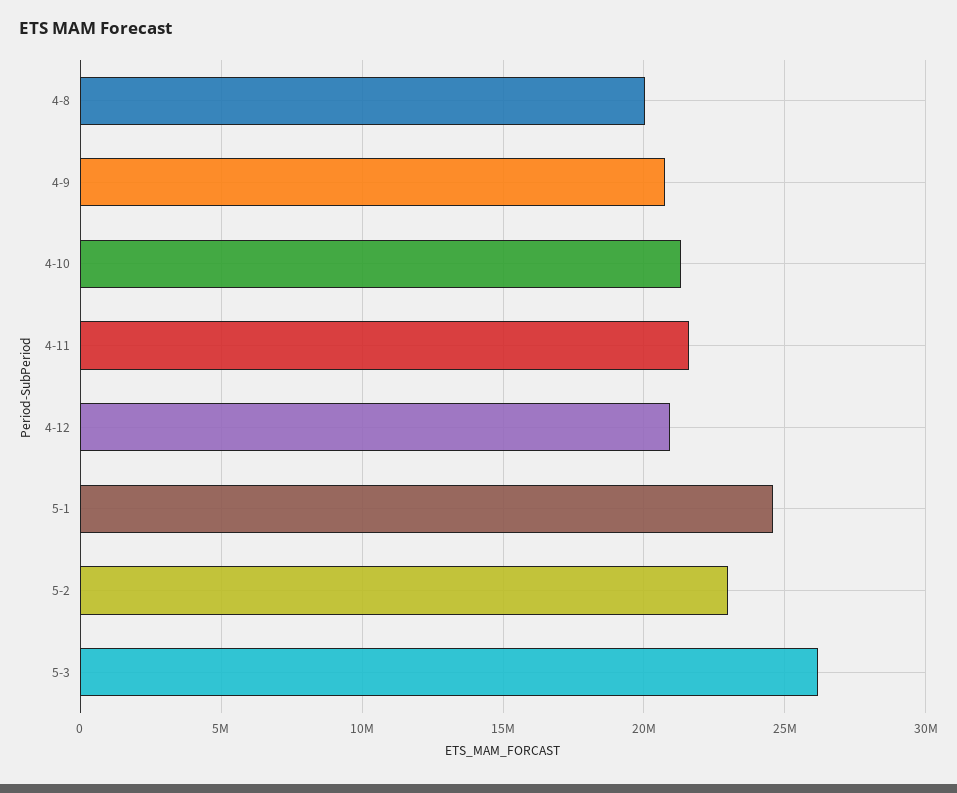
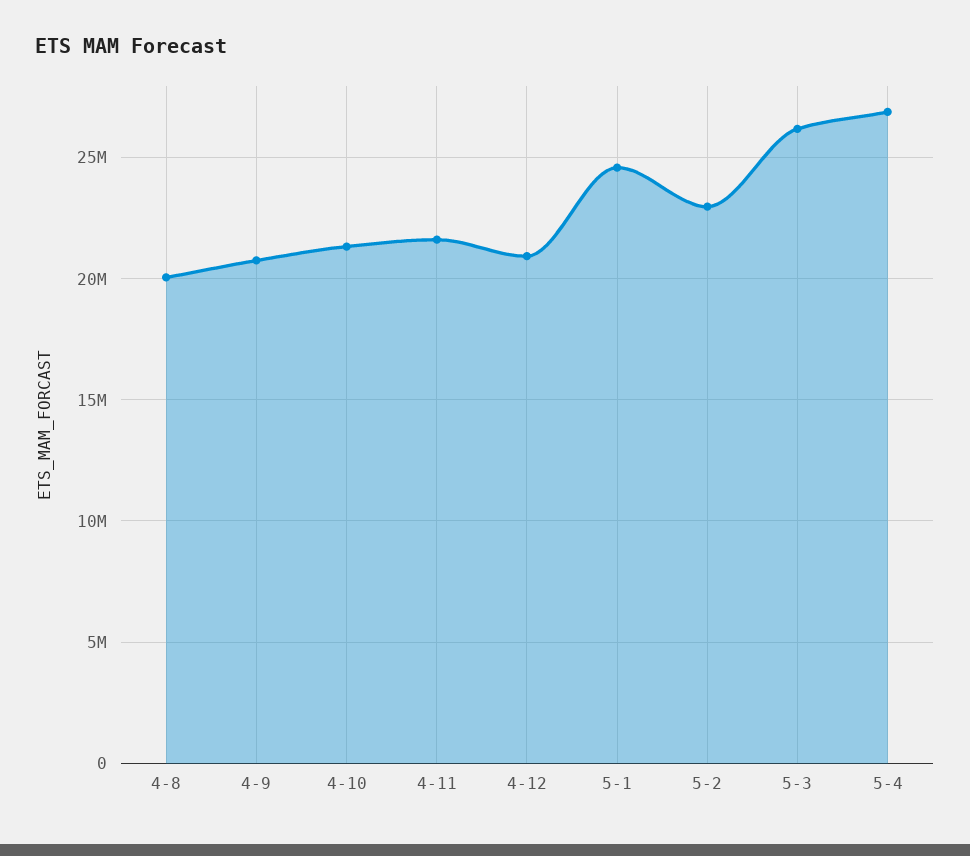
5-4: none -> 27000000

